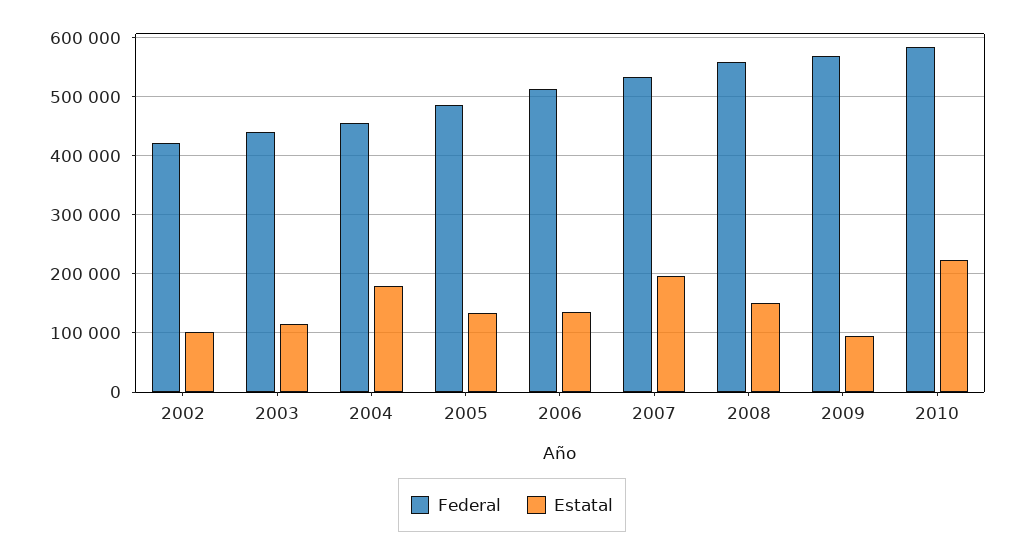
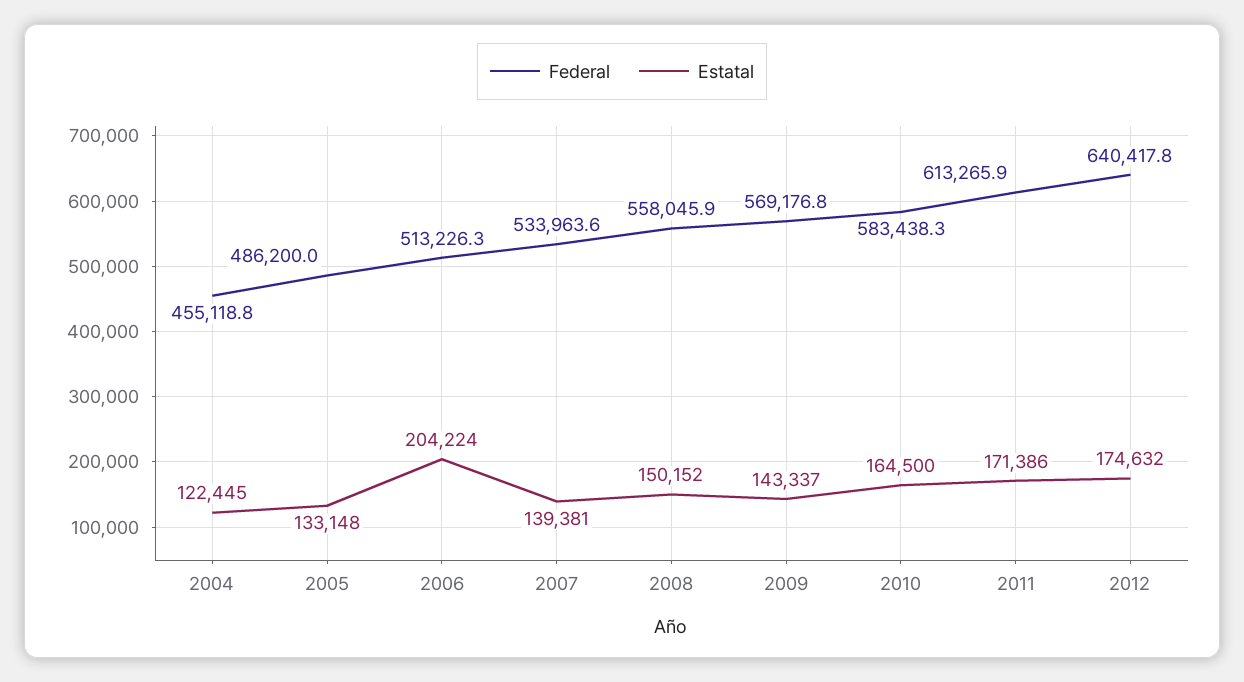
Federal, 2002: 420000 -> none
Estatal, 2002: 100000 -> none
Federal, 2003: 440000 -> none
Estatal, 2003: 120000 -> none
Estatal, 2004: 180000 -> 122445
Estatal, 2006: 140000 -> 204224
Estatal, 2007: 200000 -> 139381
Estatal, 2009: 100000 -> 143337
Estatal, 2010: 220000 -> 164500
Federal, 2011: none -> 613265.9
Estatal, 2011: none -> 171386
Federal, 2012: none -> 640417.8
Estatal, 2012: none -> 174632

